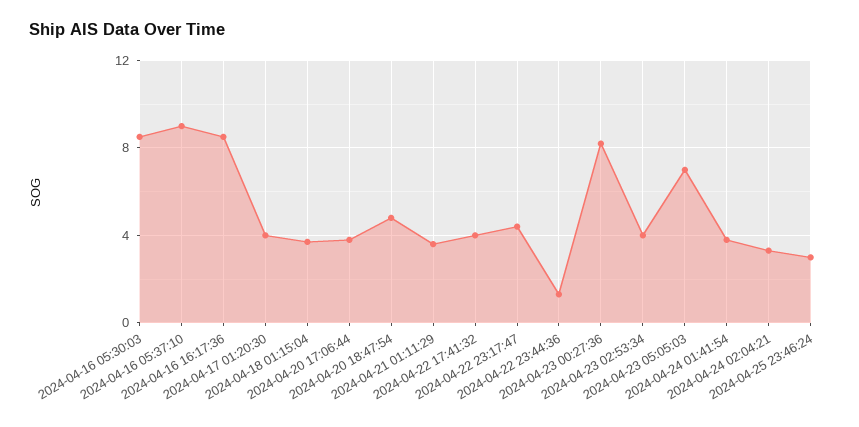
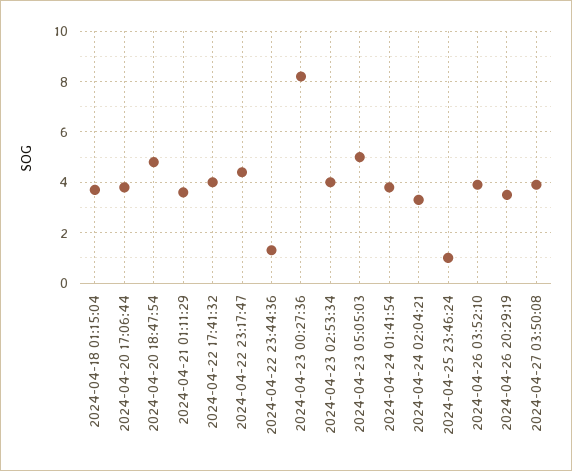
2024-04-16 05:30:03: 8.5 -> none
2024-04-16 05:37:10: 9 -> none
2024-04-16 16:17:36: 8.5 -> none
2024-04-17 01:20:30: 4 -> none
2024-04-23 05:05:03: 7 -> 5
2024-04-25 23:46:24: 3 -> 1
2024-04-26 03:52:10: none -> 4
2024-04-26 20:29:19: none -> 3.5
2024-04-27 03:50:08: none -> 4

